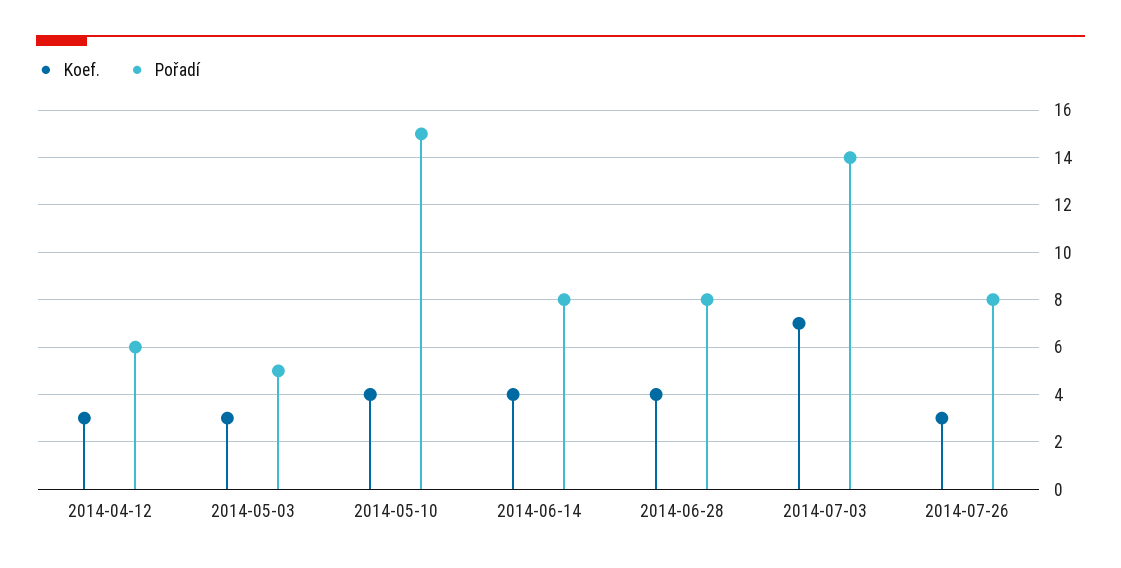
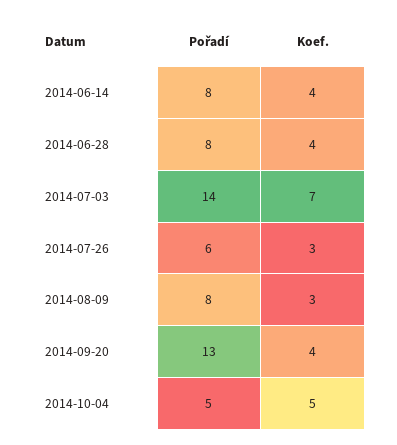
Koef., 2014-04-12: 3 -> none
Pořadí, 2014-04-12: 6 -> none
Koef., 2014-05-03: 3 -> none
Pořadí, 2014-05-03: 5 -> none
Koef., 2014-05-10: 4 -> none
Pořadí, 2014-05-10: 15 -> none
Pořadí, 2014-07-26: 8 -> 6
Pořadí, 2014-08-09: none -> 8
Koef., 2014-08-09: none -> 3
Pořadí, 2014-09-20: none -> 13
Koef., 2014-09-20: none -> 4
Pořadí, 2014-10-04: none -> 5
Koef., 2014-10-04: none -> 5

